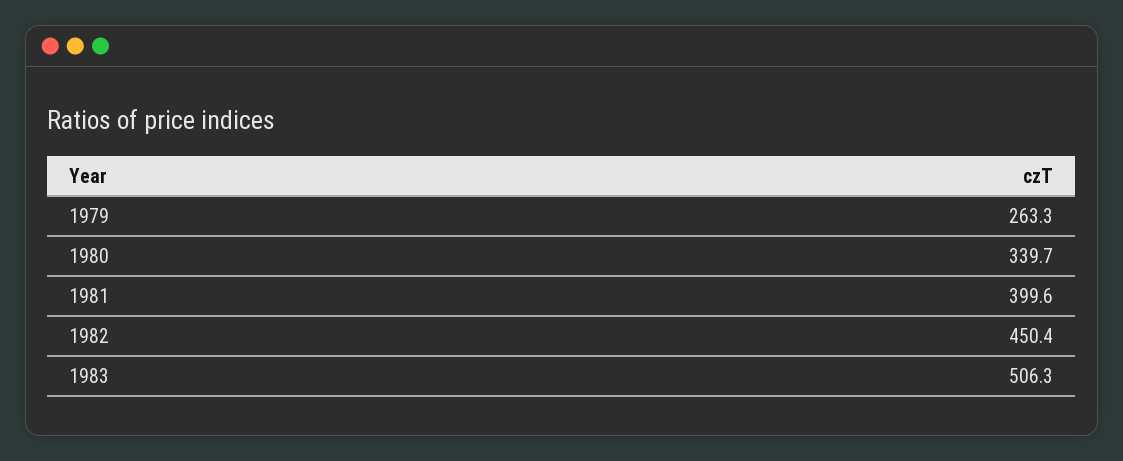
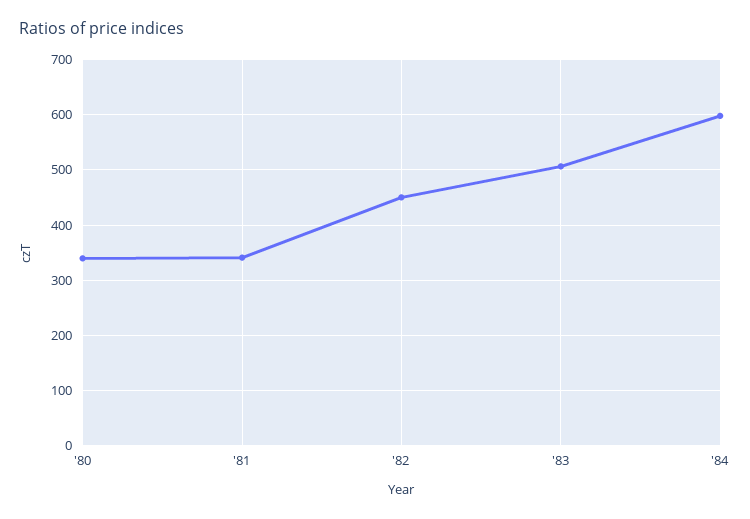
1979: 263.3 -> none
1981: 399.6 -> 340
'84: none -> 600

